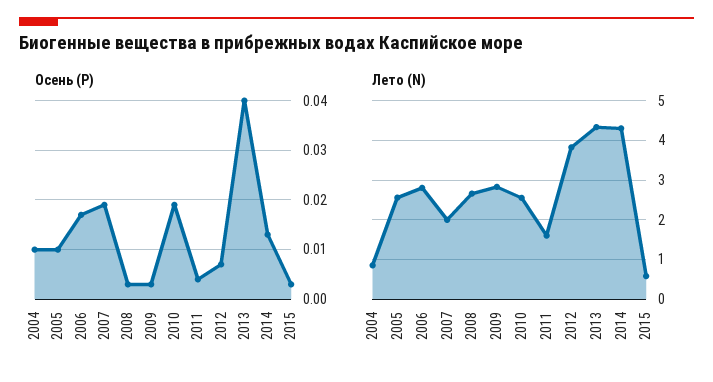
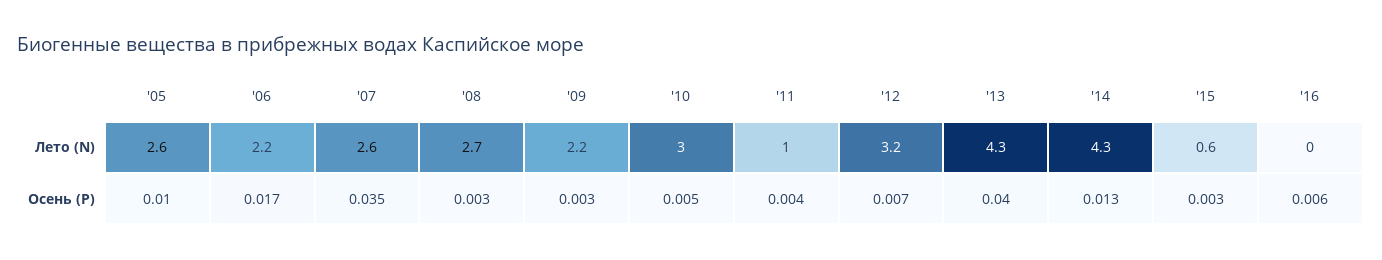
Осень (P), 2004: 0.01 -> none
Осень (P), 2007: 0.02 -> 0.035
Осень (P), 2010: 0.02 -> 0.005
Лето (N), 2004: 0.8 -> none
Лето (N), 2006: 2.8 -> 2.2
Лето (N), 2007: 2 -> 2.6
Лето (N), 2009: 2.8 -> 2.2
Лето (N), 2010: 2.6 -> 3
Лето (N), 2011: 1.6 -> 1
Лето (N), 2012: 3.8 -> 3.2
Лето (N), '16: none -> 0
Осень (P), '16: none -> 0.006

